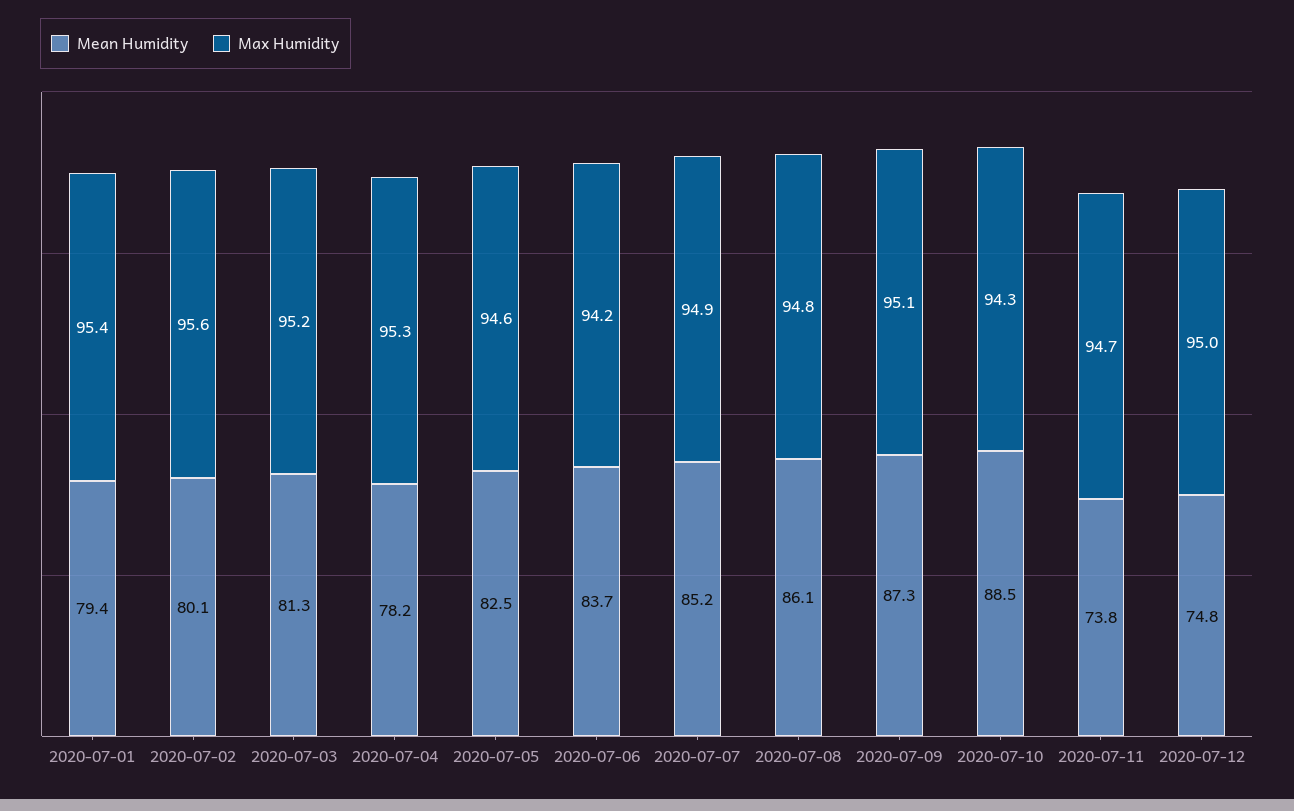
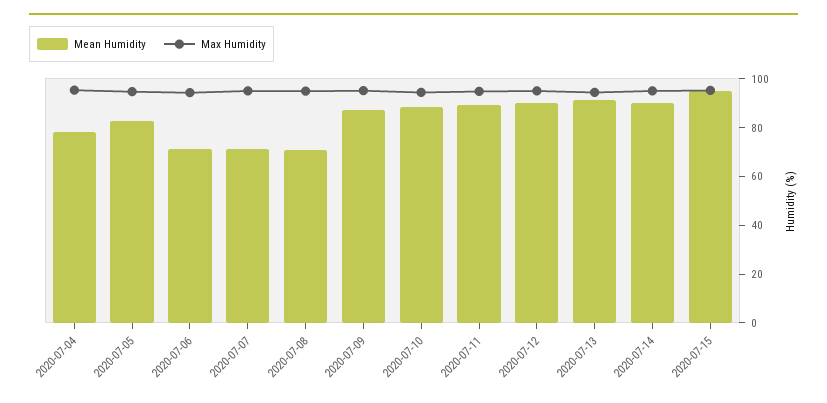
Mean Humidity, 2020-07-01: 79.4 -> none
Max Humidity, 2020-07-01: 95.4 -> none
Mean Humidity, 2020-07-02: 80.1 -> none
Max Humidity, 2020-07-02: 95.6 -> none
Mean Humidity, 2020-07-03: 81.3 -> none
Max Humidity, 2020-07-03: 95.2 -> none
Mean Humidity, 2020-07-06: 83.7 -> 70
Mean Humidity, 2020-07-07: 85.2 -> 70
Mean Humidity, 2020-07-08: 86.1 -> 70
Mean Humidity, 2020-07-11: 73.8 -> 90
Mean Humidity, 2020-07-12: 74.8 -> 90
Mean Humidity, 2020-07-13: none -> 90
Max Humidity, 2020-07-13: none -> 95
Mean Humidity, 2020-07-14: none -> 90
Max Humidity, 2020-07-14: none -> 95
Mean Humidity, 2020-07-15: none -> 95
Max Humidity, 2020-07-15: none -> 95

